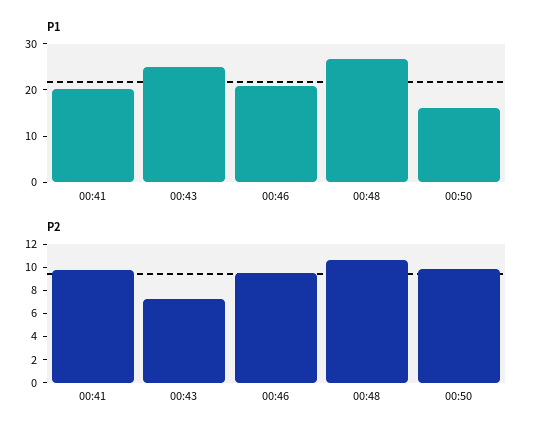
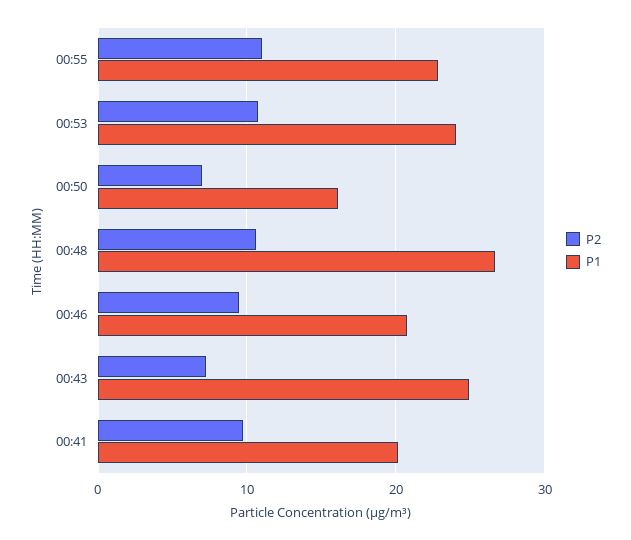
P2, 00:50: 10 -> 7
P2, 00:55: none -> 11
P1, 00:55: none -> 23
P2, 00:53: none -> 11
P1, 00:53: none -> 24

